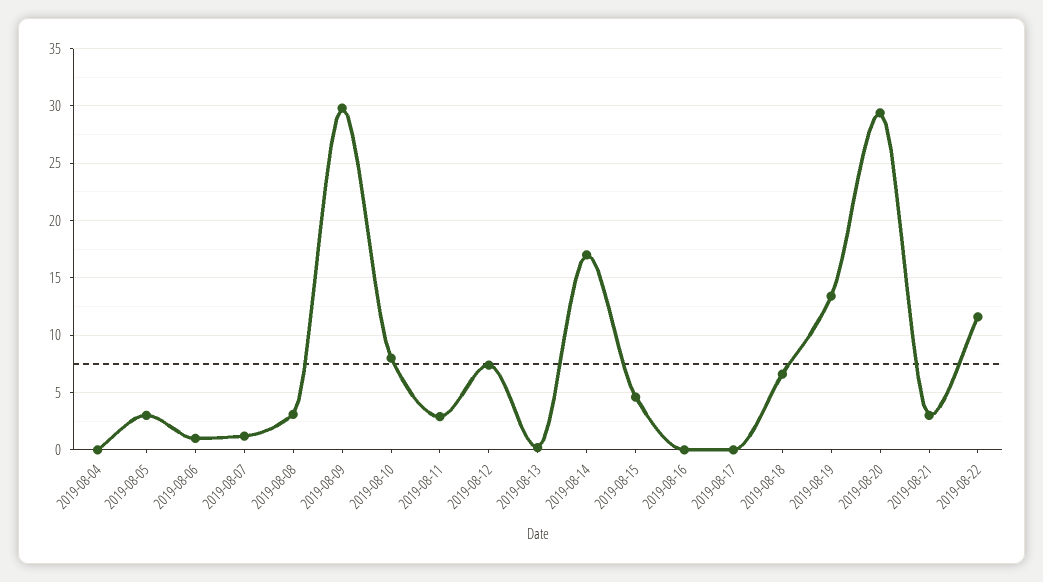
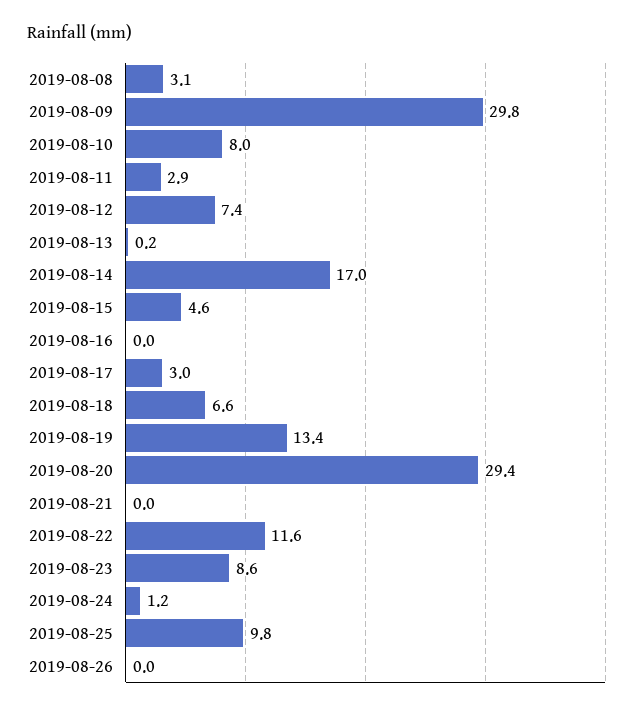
2019-08-04: 0 -> none
2019-08-05: 3 -> none
2019-08-06: 1 -> none
2019-08-07: 1 -> none
2019-08-17: 0 -> 3
2019-08-21: 3 -> 0
2019-08-23: none -> 8.6
2019-08-24: none -> 1.2
2019-08-25: none -> 9.8
2019-08-26: none -> 0

